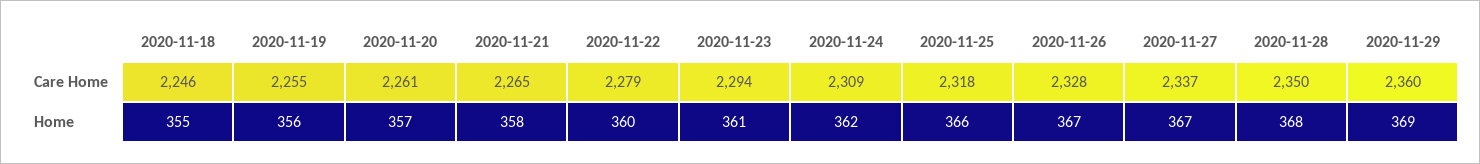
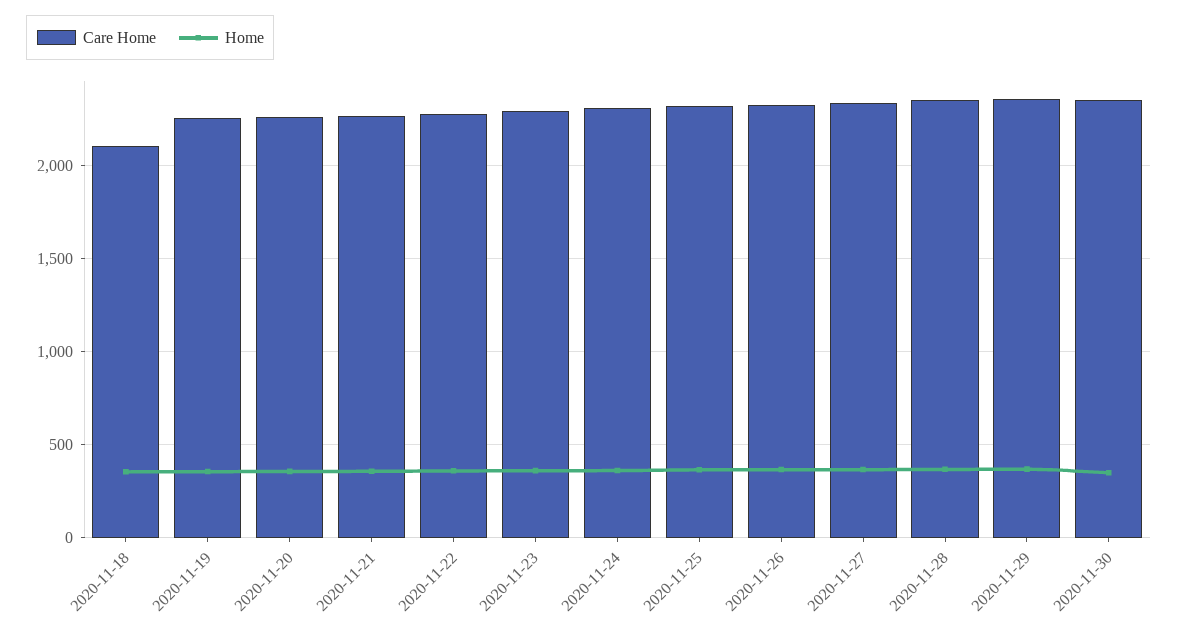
Care Home, 2020-11-18: 2246 -> 2100
Care Home, 2020-11-30: none -> 2350
Home, 2020-11-30: none -> 350

